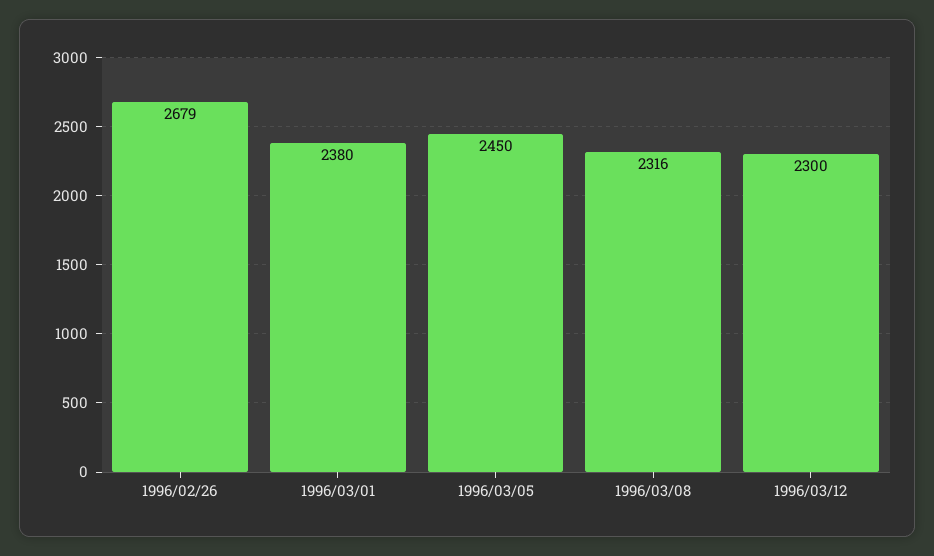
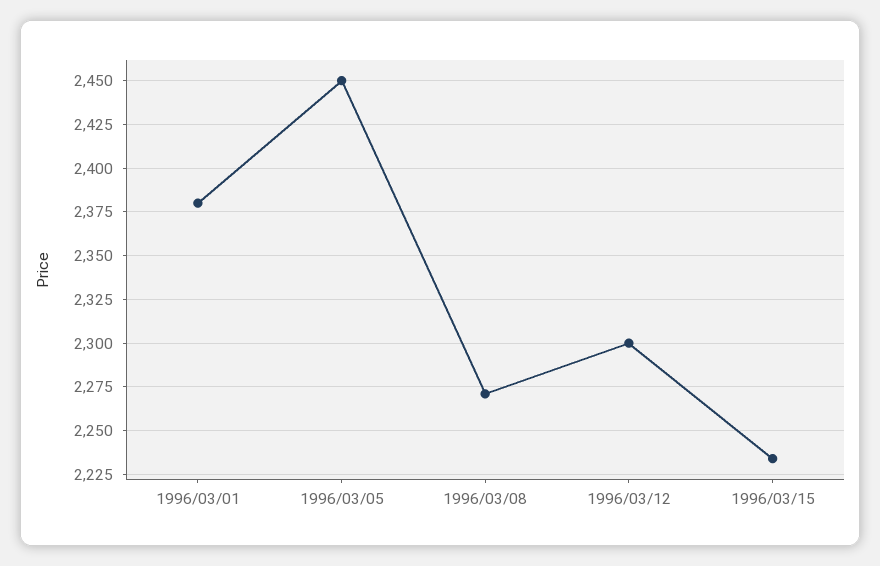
1996/02/26: 2679 -> none
1996/03/08: 2316 -> 2270
1996/03/15: none -> 2235

